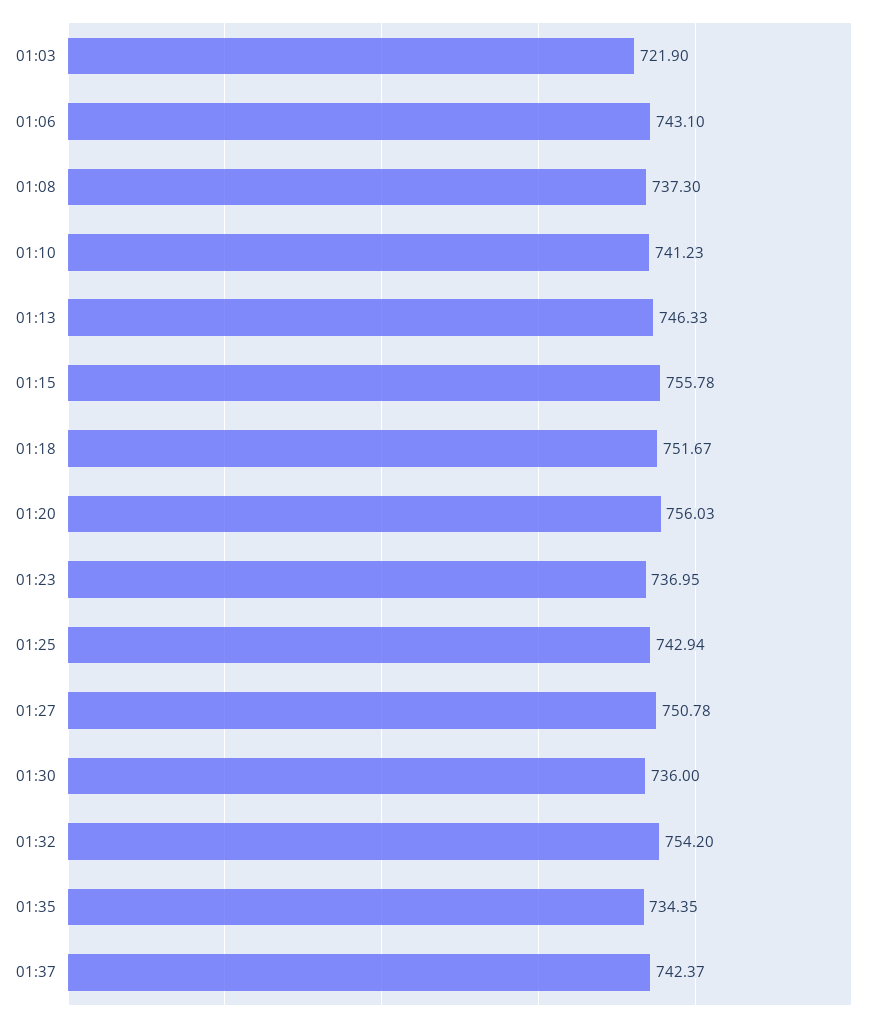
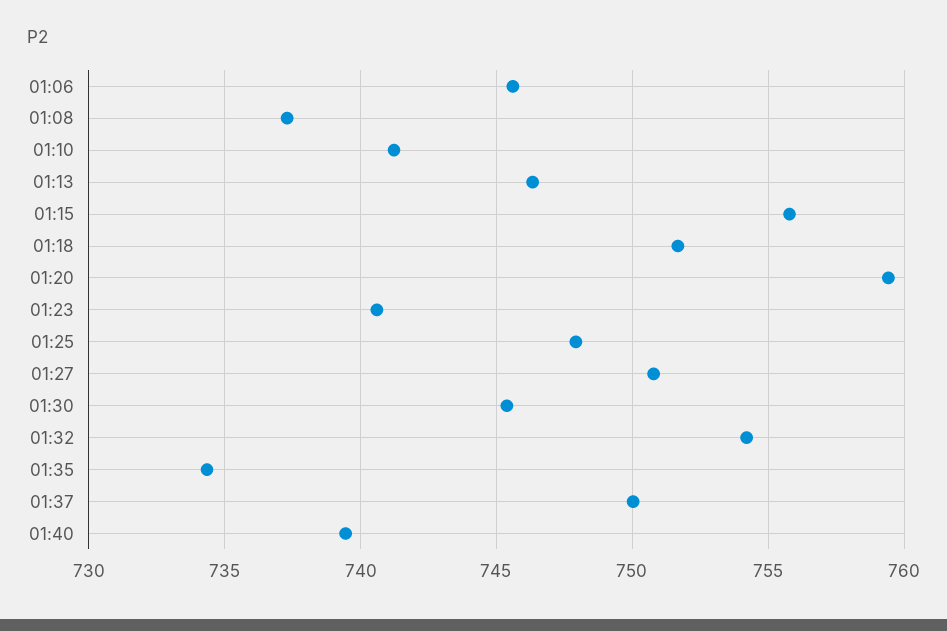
01:03: 721.9 -> none
01:06: 743.1 -> 745.5
01:20: 756.03 -> 759.5
01:23: 736.95 -> 740.5
01:25: 742.94 -> 748
01:30: 736 -> 745.5
01:37: 742.37 -> 750
01:40: none -> 739.5

